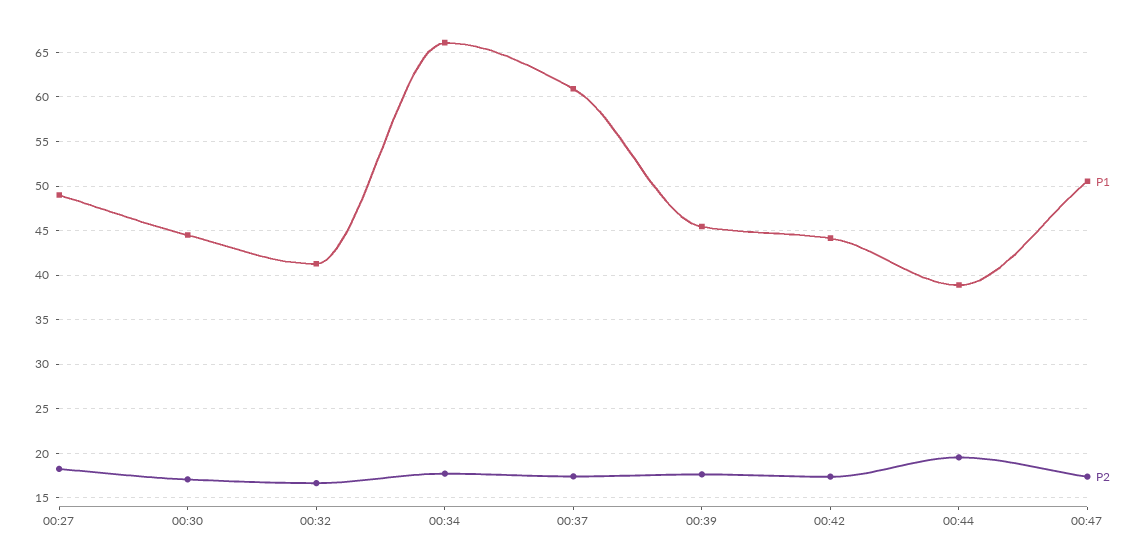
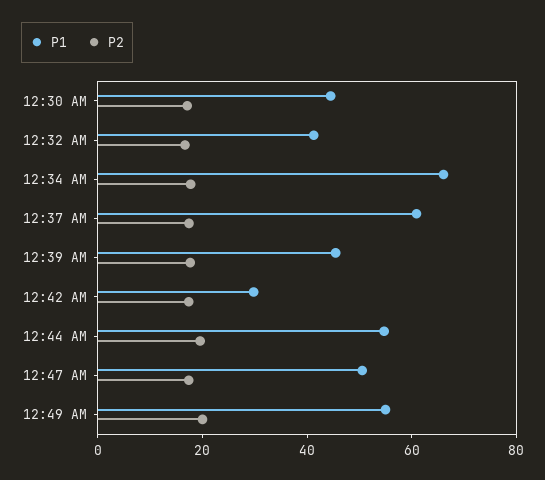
P1, 00:27: 49 -> none
P2, 00:27: 18 -> none
P1, 00:42: 44 -> 30
P1, 00:44: 39 -> 55
P1, 12:49 AM: none -> 55
P2, 12:49 AM: none -> 20

